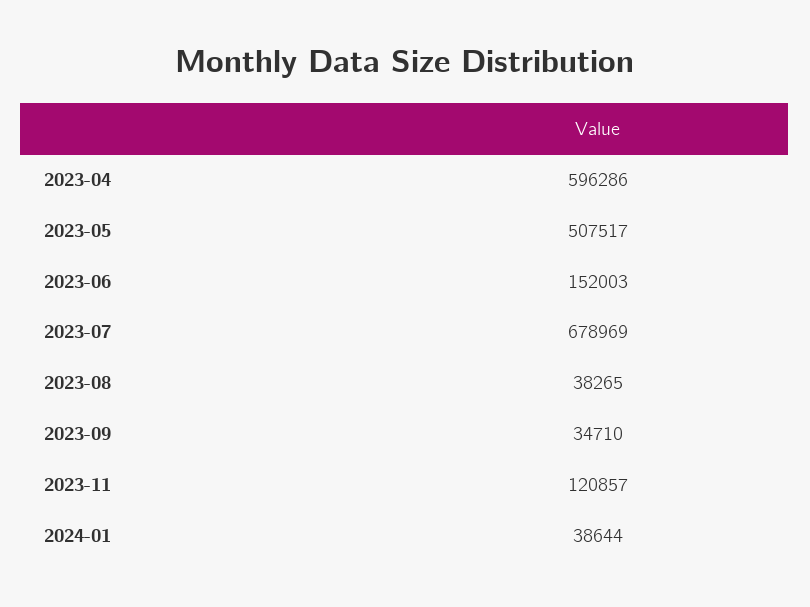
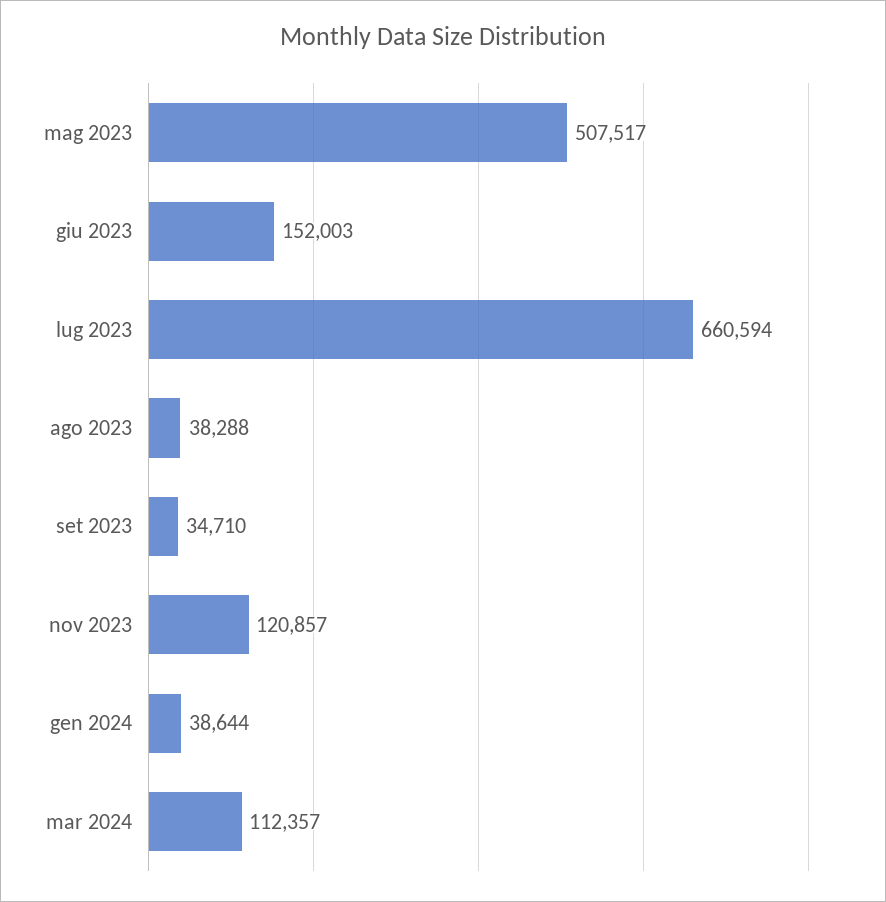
2023-04: 596286 -> none
2023-07: 678969 -> 660594
2023-08: 38265 -> 38288
mar 2024: none -> 112357

